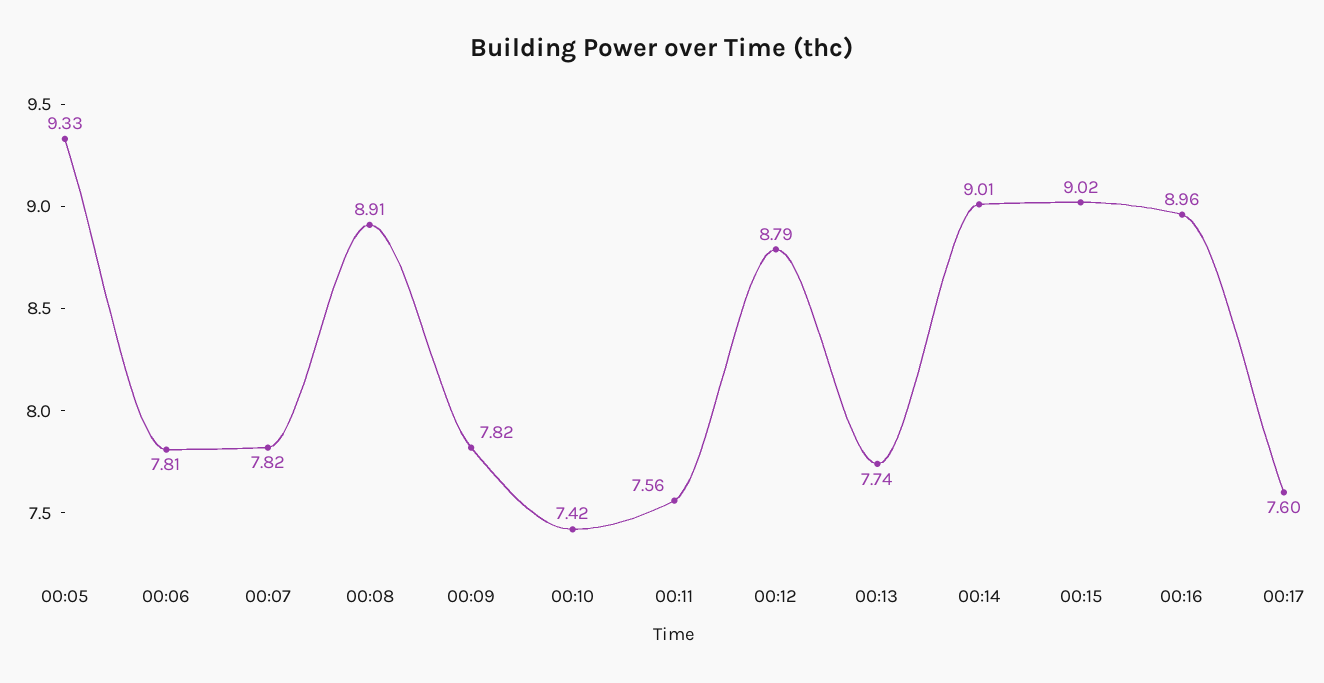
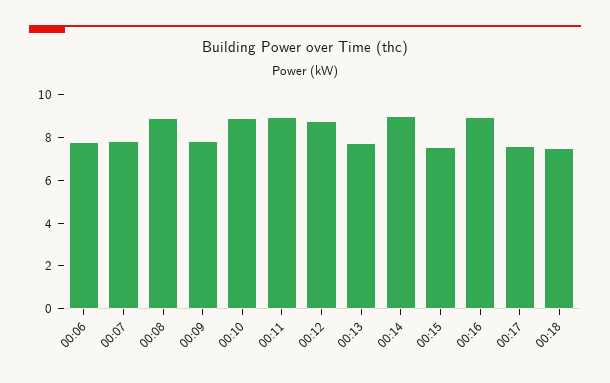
00:05: 9.33 -> none
00:10: 7.42 -> 9
00:11: 7.56 -> 9
00:15: 9.02 -> 7.5
00:18: none -> 7.5

